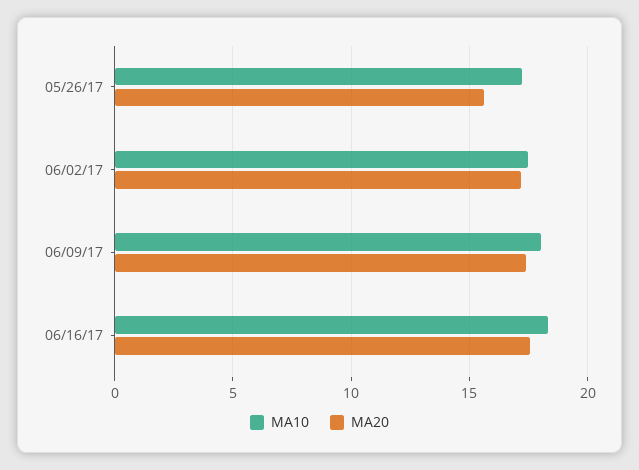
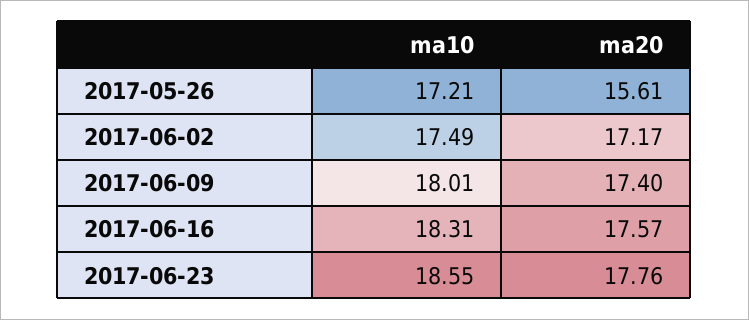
MA10, 2017-06-23: none -> 18.55
MA20, 2017-06-23: none -> 17.76

